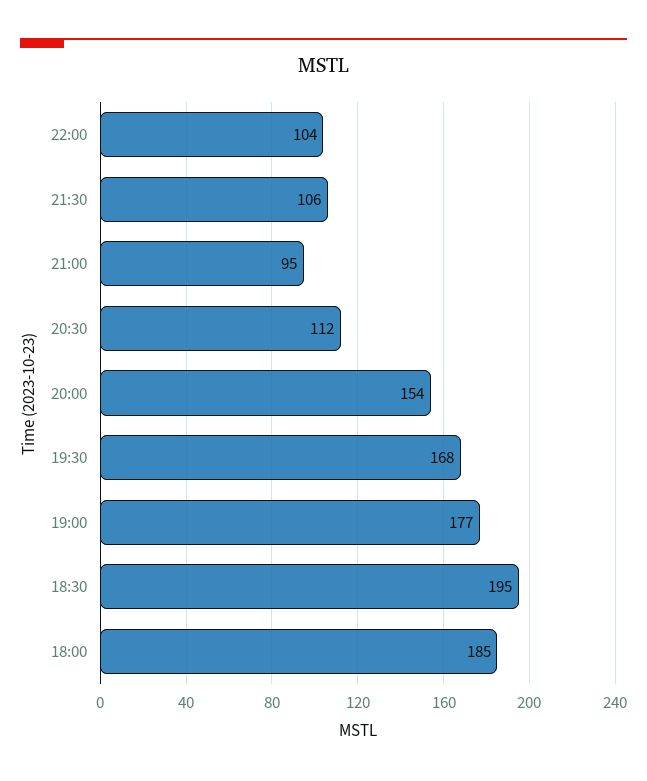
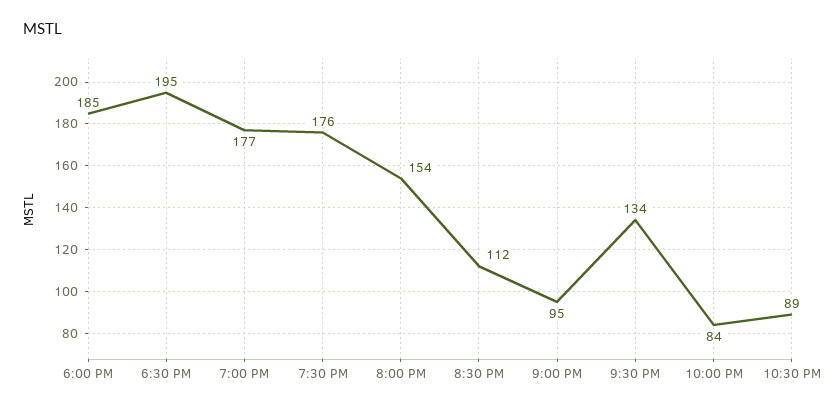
22:00: 104 -> 84
21:30: 106 -> 134
19:30: 168 -> 176
10:30 PM: none -> 89

